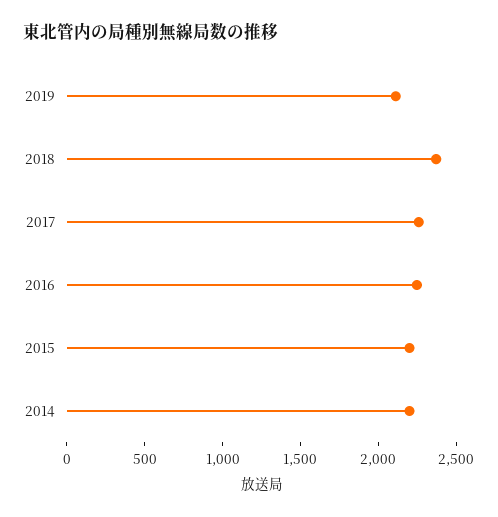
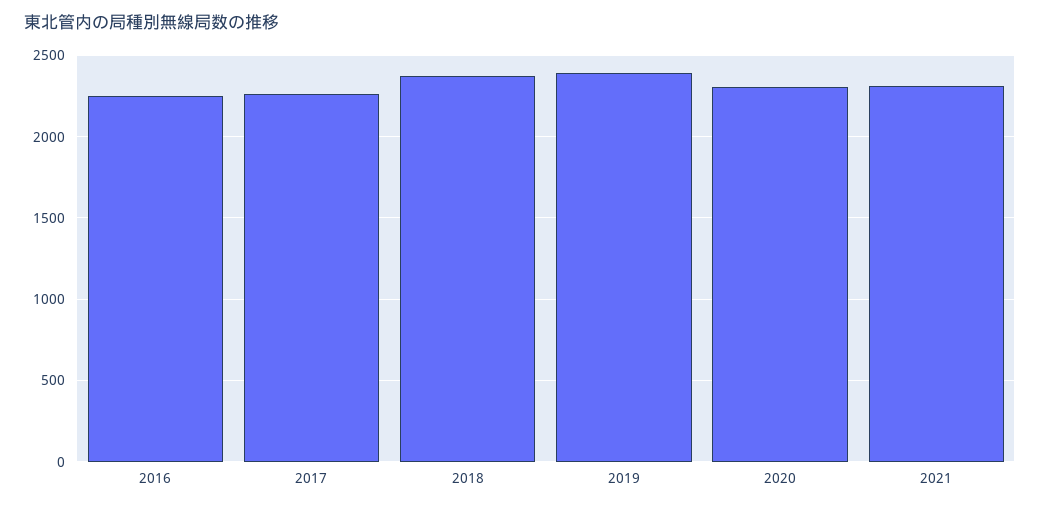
2019: 2100 -> 2400
2015: 2200 -> none
2014: 2200 -> none
2020: none -> 2300
2021: none -> 2300

